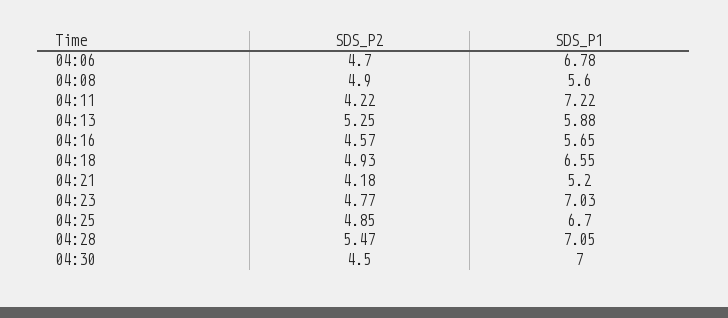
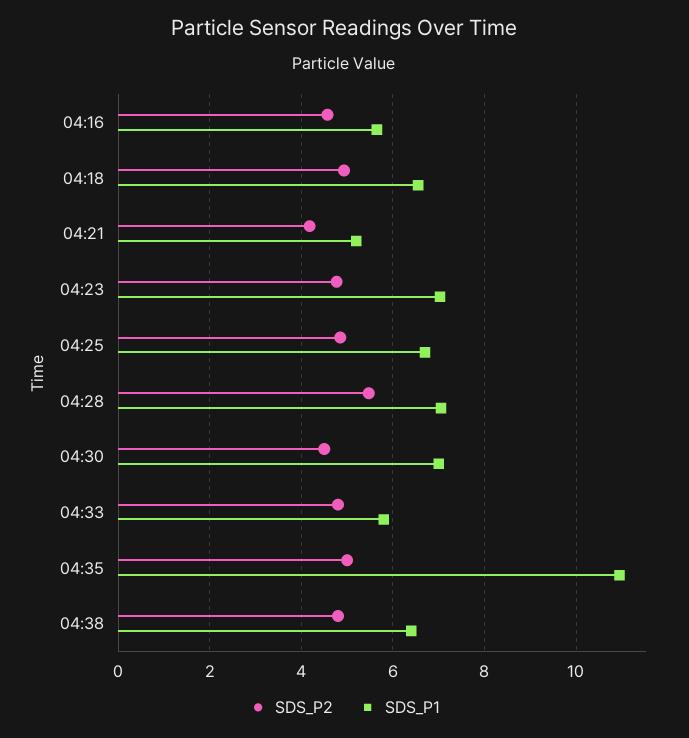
SDS_P2, 04:06: 4.7 -> none
SDS_P1, 04:06: 6.78 -> none
SDS_P2, 04:08: 4.9 -> none
SDS_P1, 04:08: 5.6 -> none
SDS_P2, 04:11: 4.22 -> none
SDS_P1, 04:11: 7.22 -> none
SDS_P2, 04:13: 5.25 -> none
SDS_P1, 04:13: 5.88 -> none
SDS_P2, 04:33: none -> 4.8
SDS_P1, 04:33: none -> 5.8
SDS_P2, 04:35: none -> 5
SDS_P1, 04:35: none -> 11
SDS_P2, 04:38: none -> 4.8
SDS_P1, 04:38: none -> 6.4

